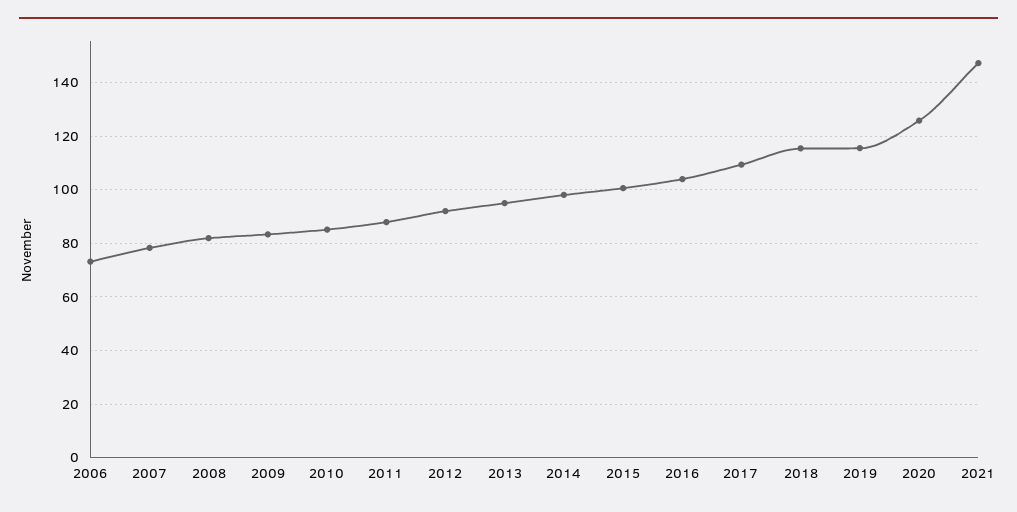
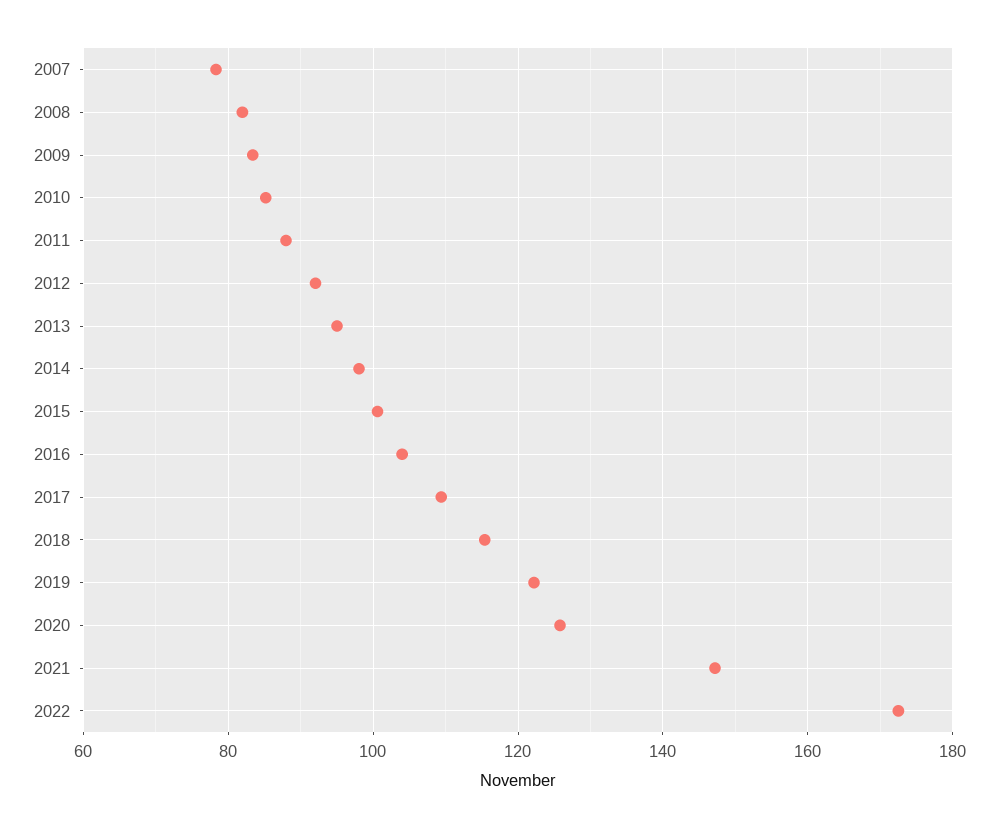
2006: 72.5 -> none
2019: 115 -> 122
2022: none -> 172

